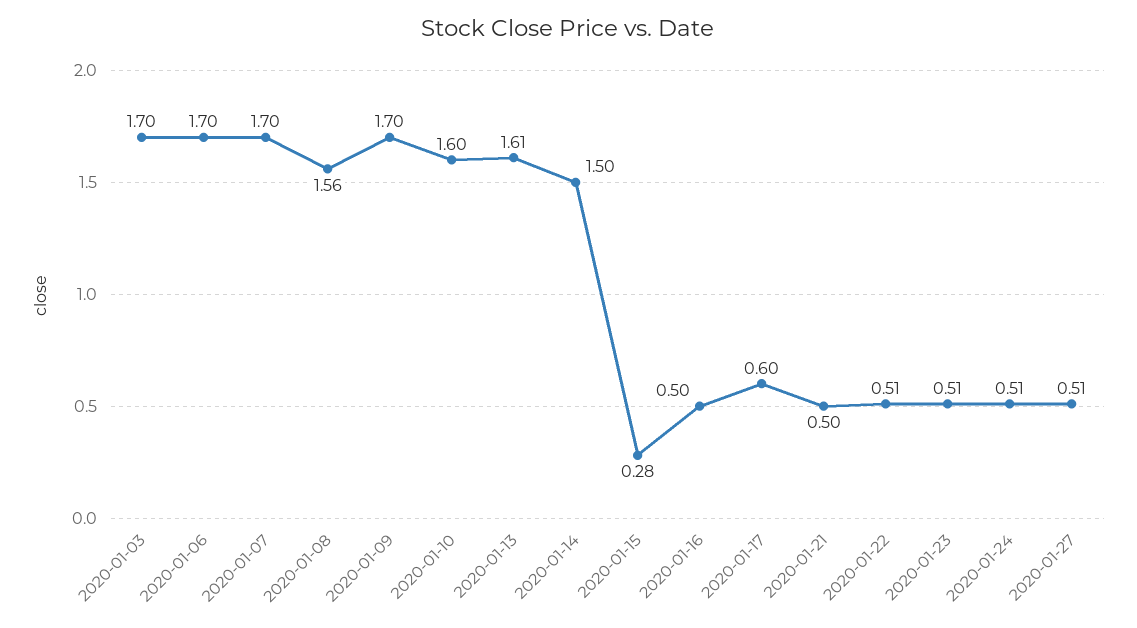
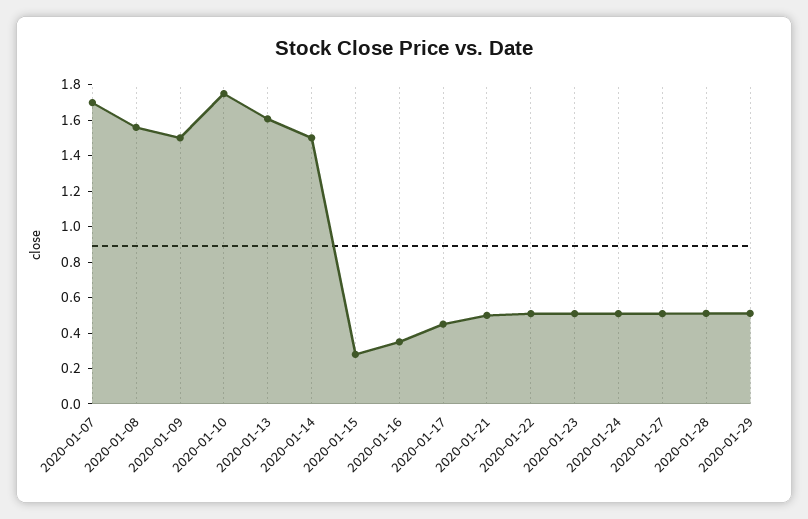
2020-01-03: 1.7 -> none
2020-01-06: 1.7 -> none
2020-01-09: 1.7 -> 1.5
2020-01-10: 1.6 -> 1.75
2020-01-16: 0.5 -> 0.35
2020-01-17: 0.6 -> 0.45
2020-01-28: none -> 0.5
2020-01-29: none -> 0.5

